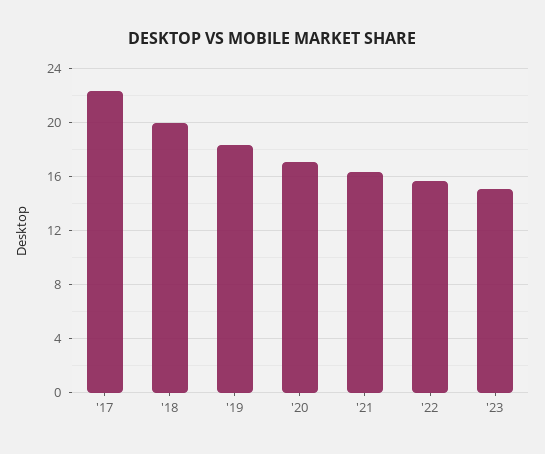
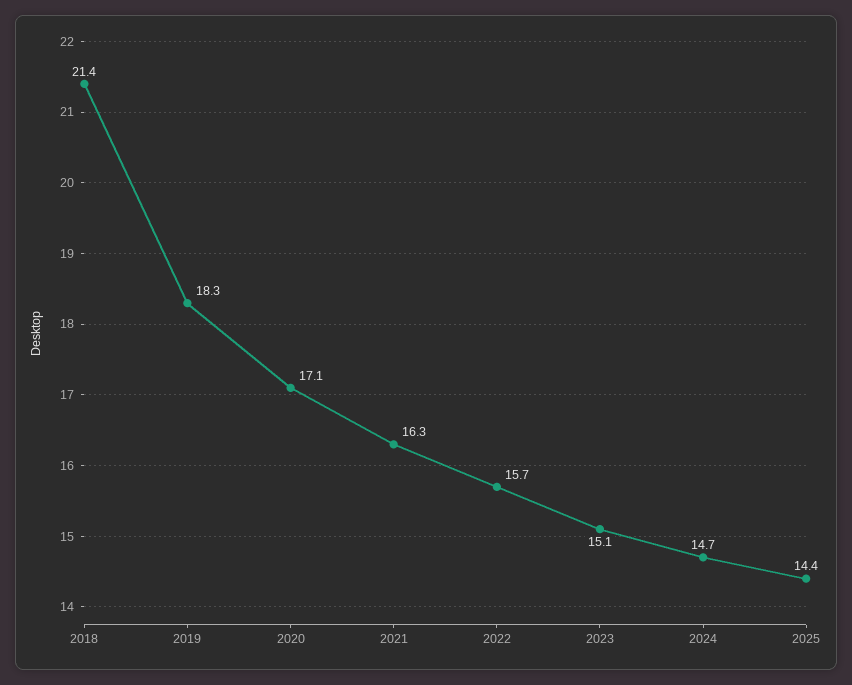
'17: 22.5 -> none
'18: 20 -> 21.4
2024: none -> 14.7
2025: none -> 14.4

